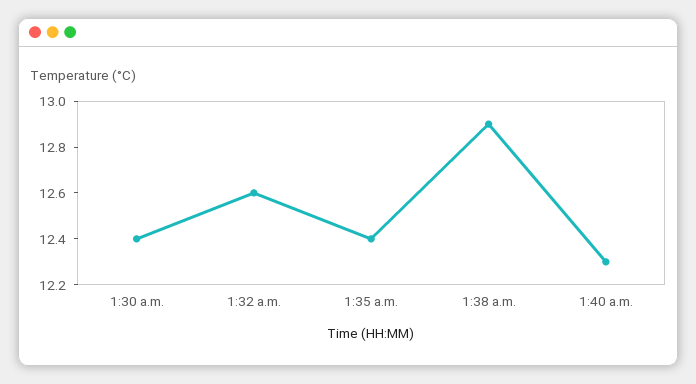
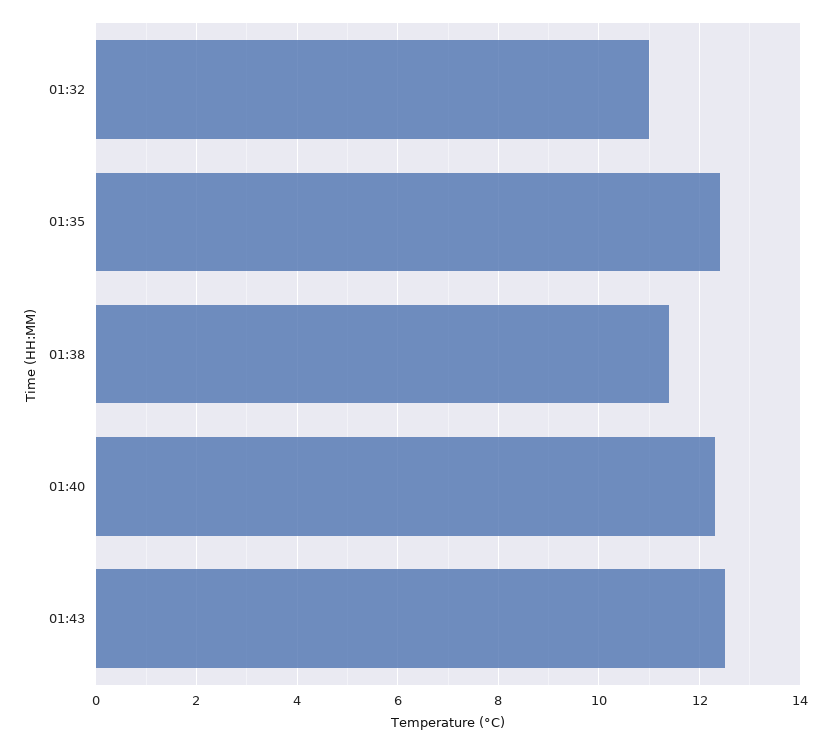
1:30 a.m.: 12.4 -> none
1:32 a.m.: 12.6 -> 11
1:38 a.m.: 12.9 -> 11.5
01:43: none -> 12.5

